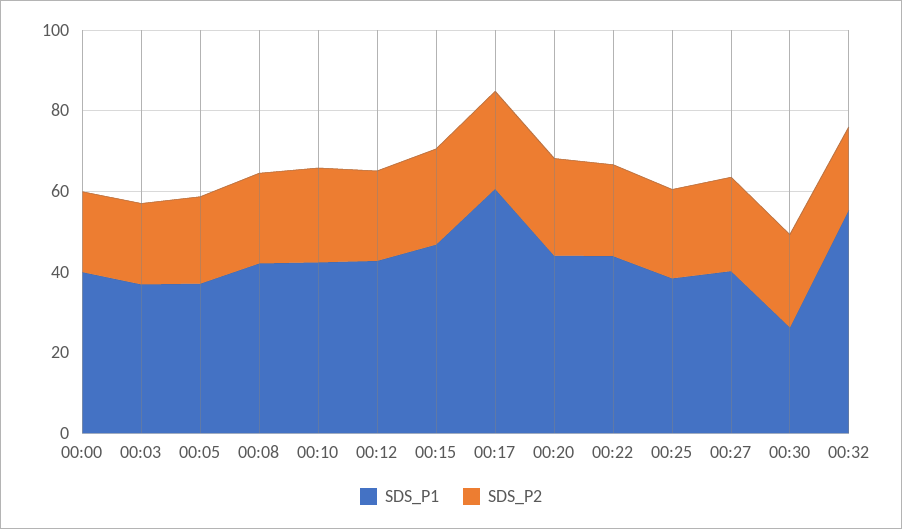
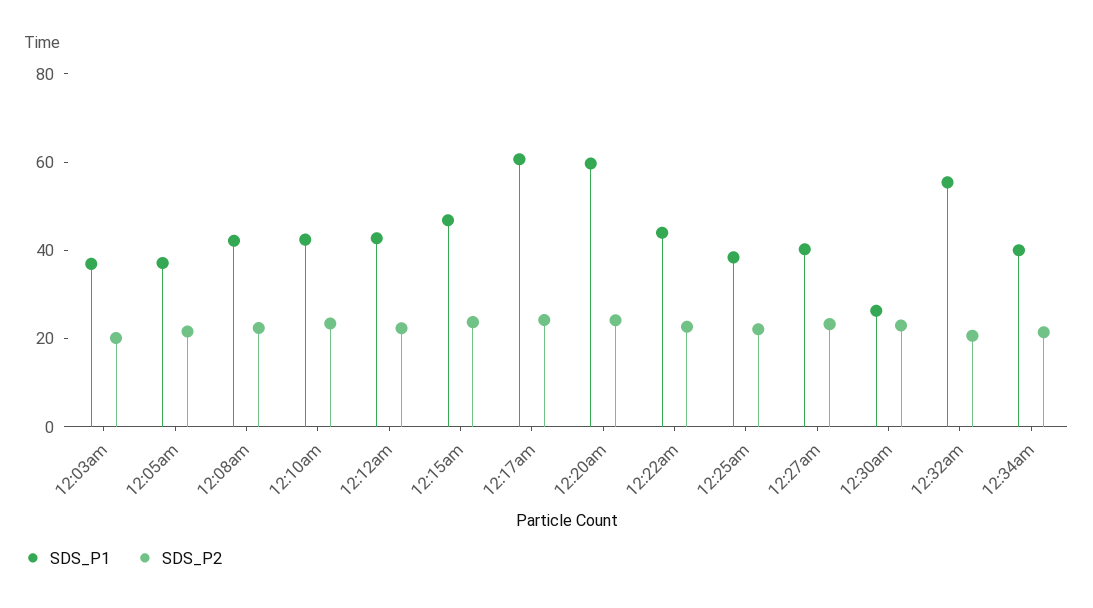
SDS_P1, 00:00: 40 -> none
SDS_P2, 00:00: 20 -> none
SDS_P1, 00:20: 45 -> 60
SDS_P1, 12:34am: none -> 40
SDS_P2, 12:34am: none -> 20

